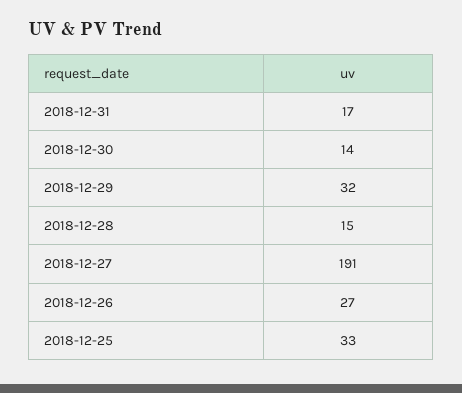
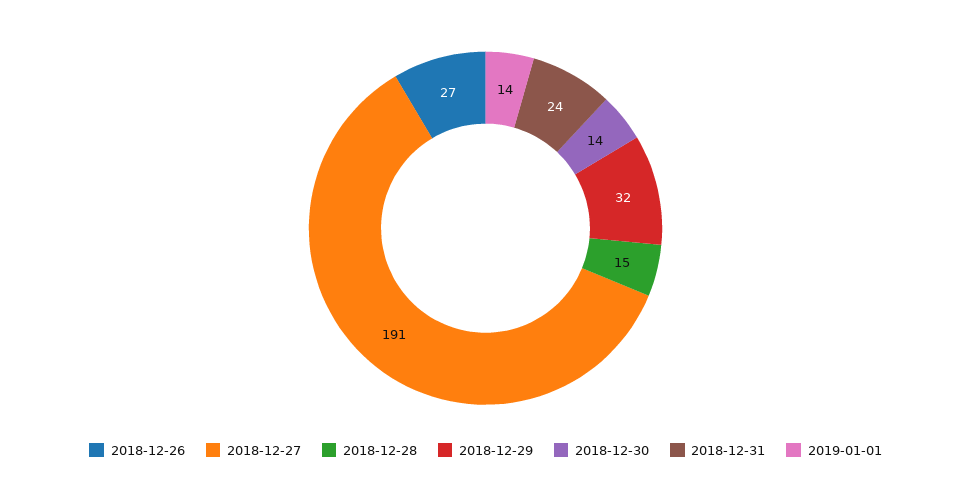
2018-12-31: 17 -> 24
2018-12-25: 33 -> none
2019-01-01: none -> 14

